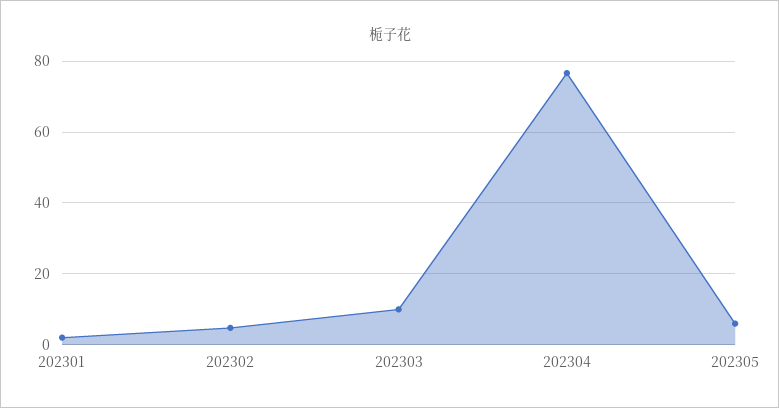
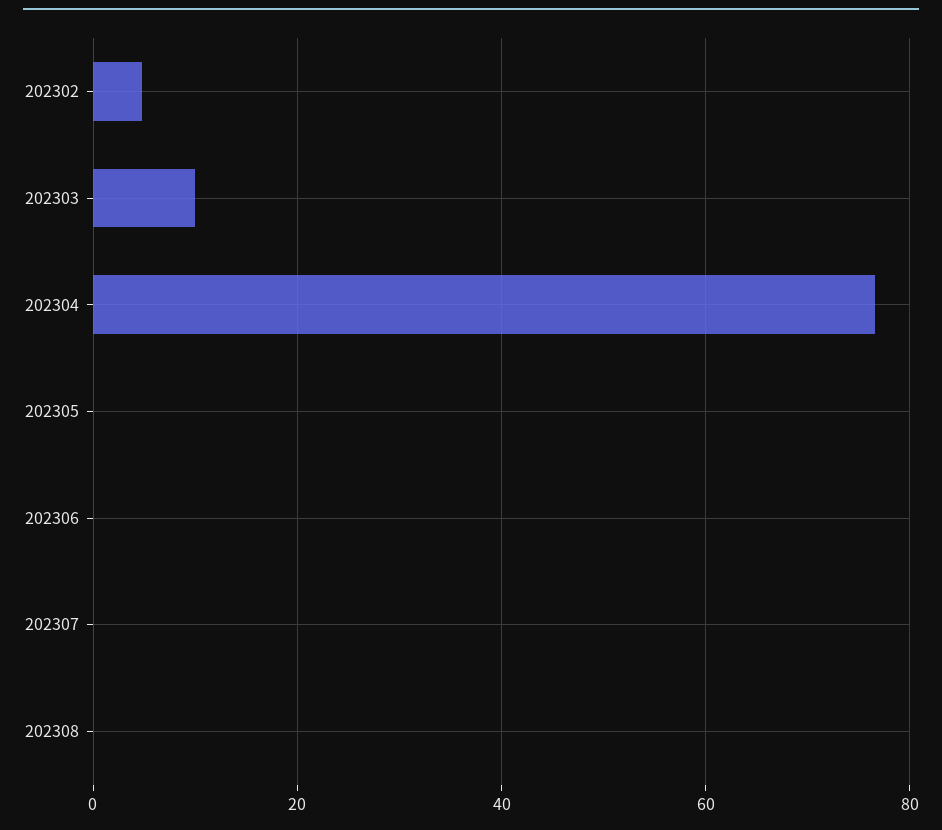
202301: 2 -> none
202305: 6 -> 0
202306: none -> 0
202307: none -> 0
202308: none -> 0

